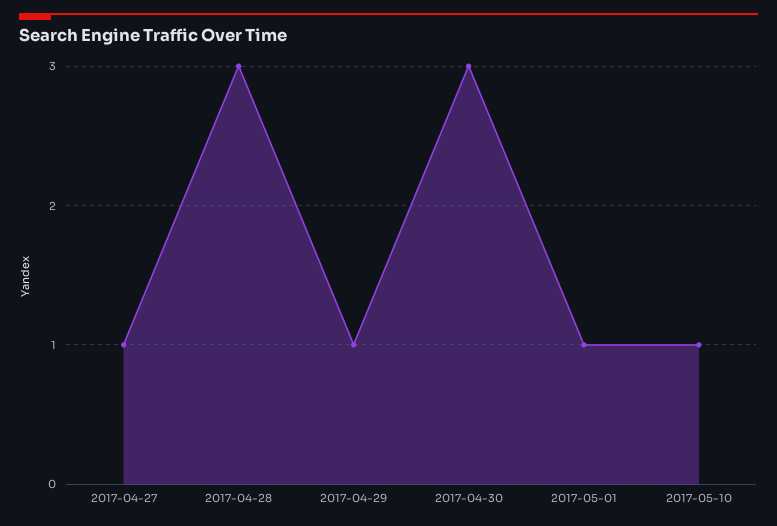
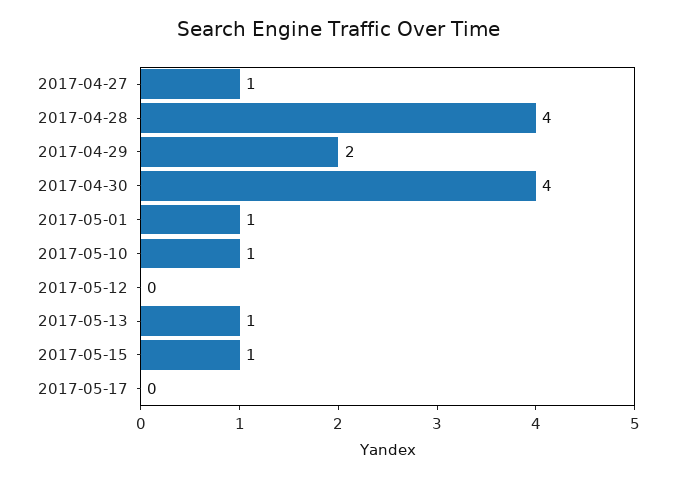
2017-04-28: 3 -> 4
2017-04-29: 1 -> 2
2017-04-30: 3 -> 4
2017-05-12: none -> 0
2017-05-13: none -> 1
2017-05-15: none -> 1
2017-05-17: none -> 0

